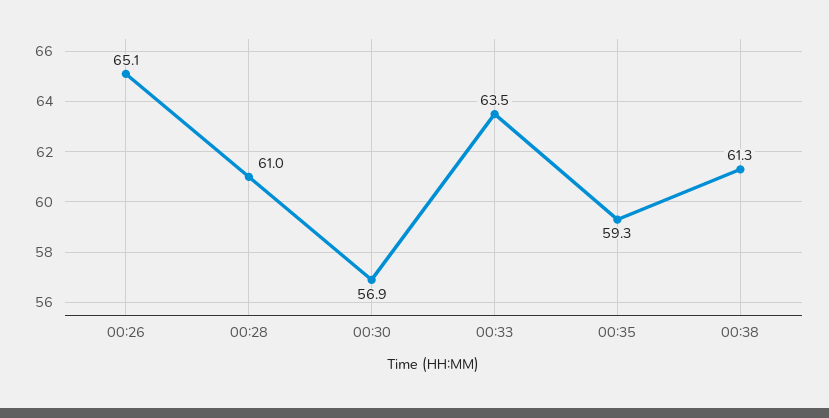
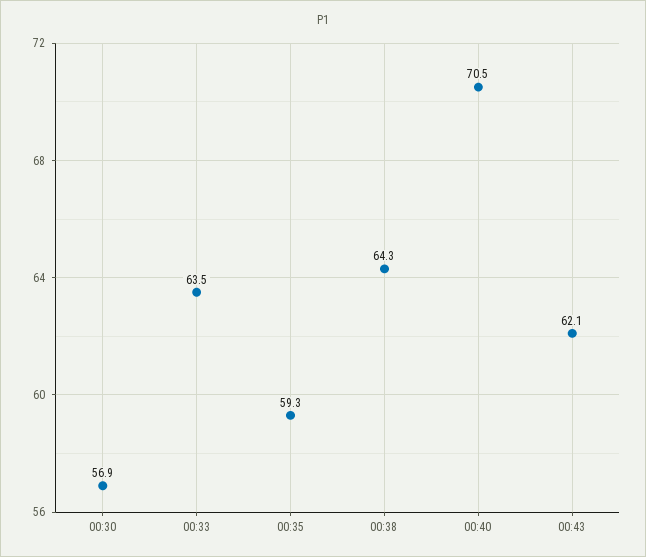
00:26: 65.1 -> none
00:28: 61 -> none
00:38: 61.3 -> 64.3
00:40: none -> 70.5
00:43: none -> 62.1

